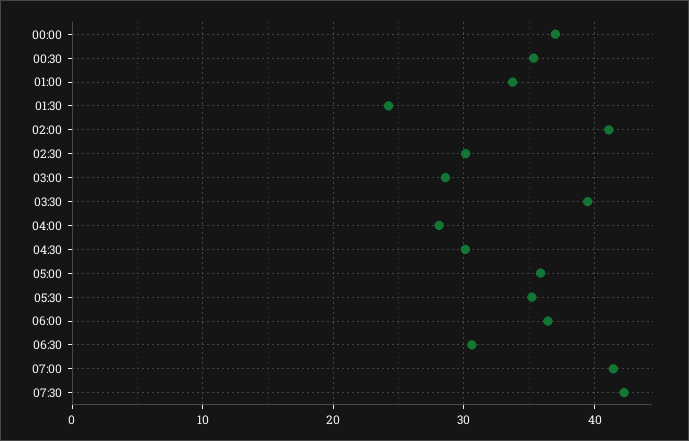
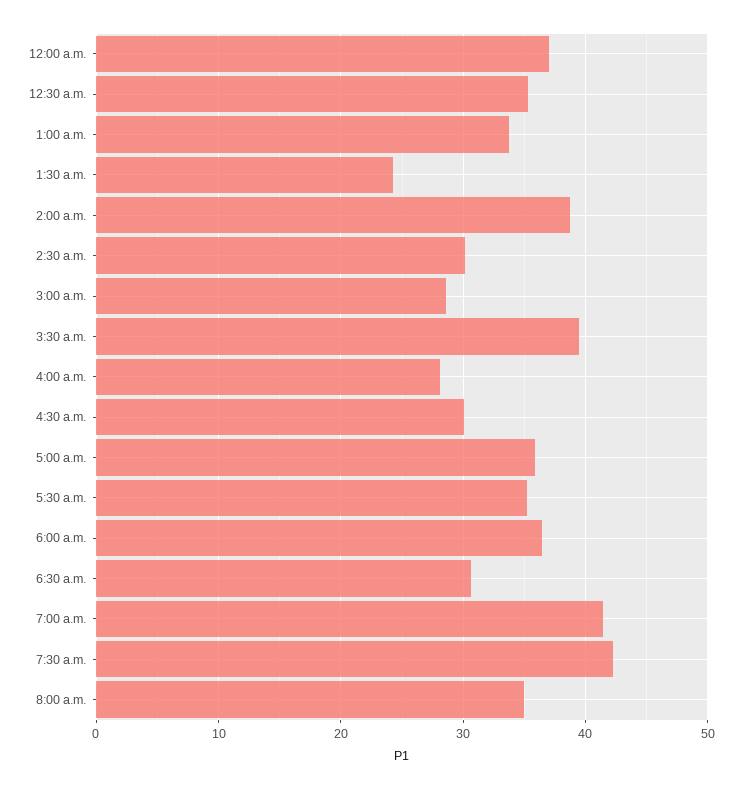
02:00: 41 -> 39
8:00 a.m.: none -> 35

